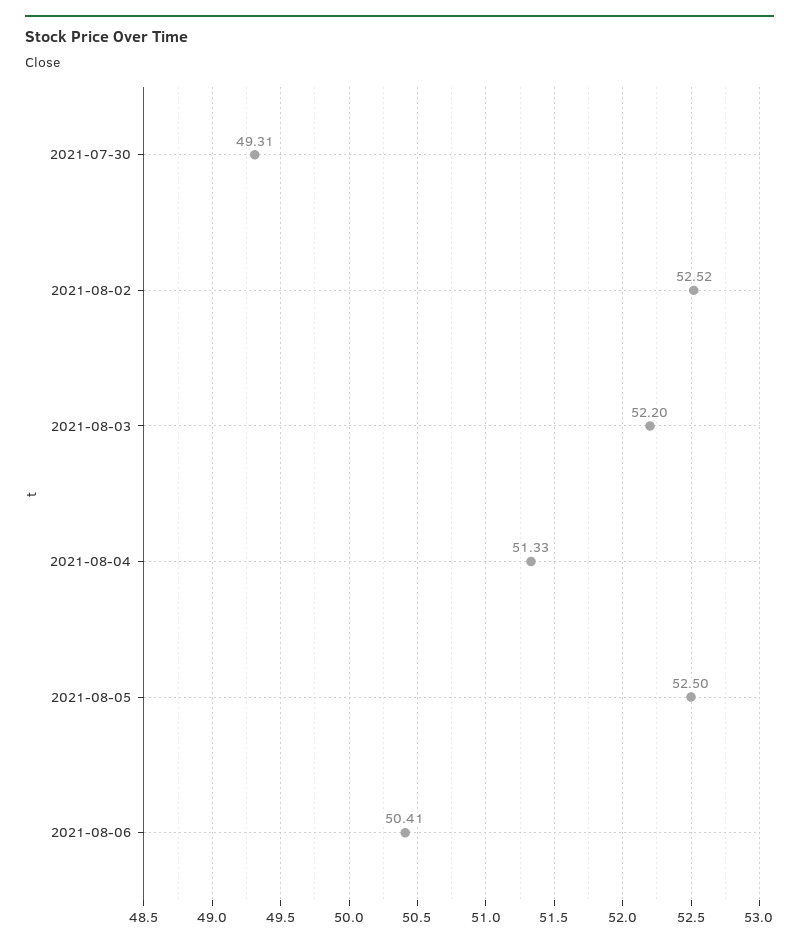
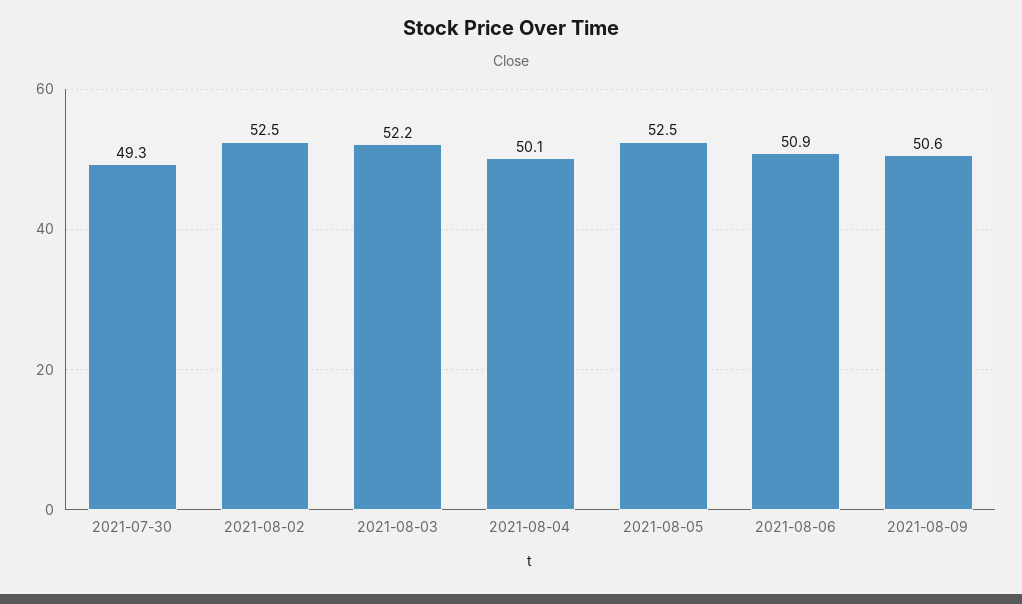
2021-08-04: 51.33 -> 50.1
2021-08-06: 50.41 -> 50.9
2021-08-09: none -> 50.6

